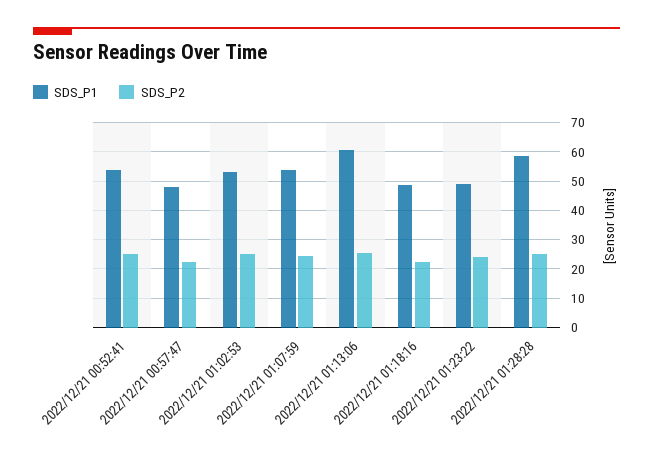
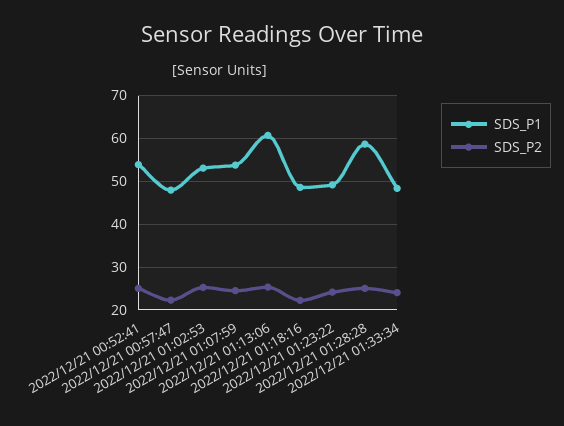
SDS_P1, 2022/12/21 01:33:34: none -> 48
SDS_P2, 2022/12/21 01:33:34: none -> 24

